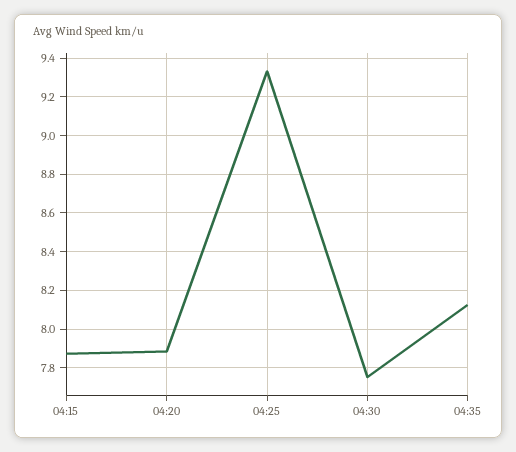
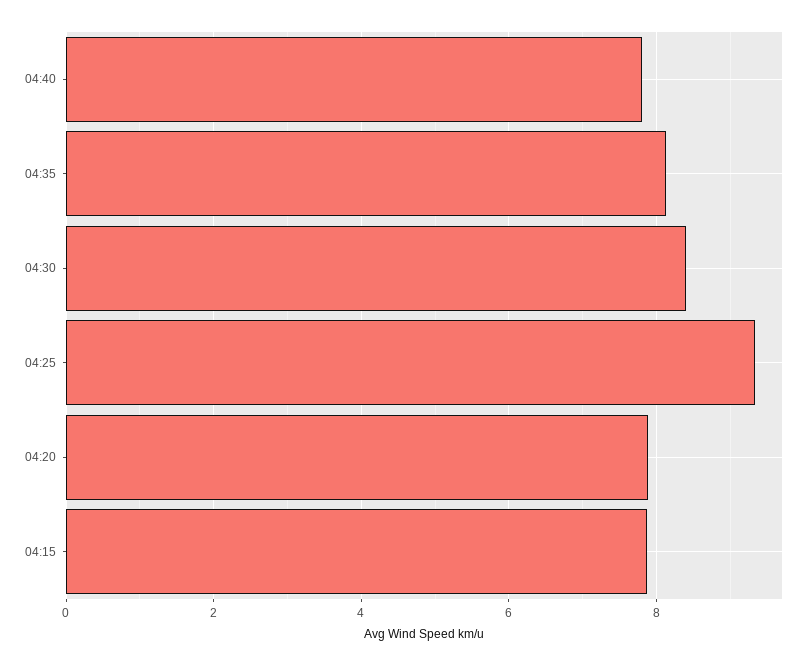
04:30: 7.75 -> 8.4
04:40: none -> 7.8

